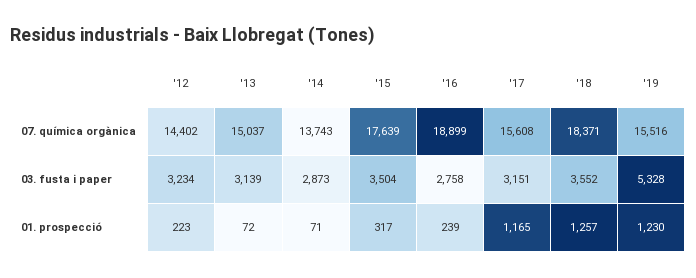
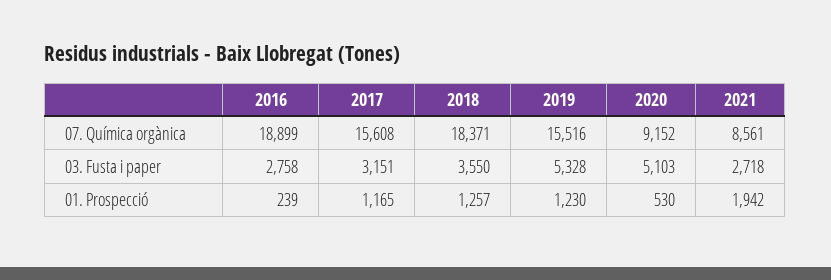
'12, 07. química orgànica: 14402 -> none
'13, 07. química orgànica: 15037 -> none
'14, 07. química orgànica: 13743 -> none
'15, 07. química orgànica: 17639 -> none
'12, 03. fusta i paper: 3234 -> none
'13, 03. fusta i paper: 3139 -> none
'14, 03. fusta i paper: 2873 -> none
'15, 03. fusta i paper: 3504 -> none
'18, 03. fusta i paper: 3552 -> 3550
'12, 01. prospecció: 223 -> none
'13, 01. prospecció: 72 -> none
'14, 01. prospecció: 71 -> none
'15, 01. prospecció: 317 -> none
2020, 07. química orgànica: none -> 9152
2021, 07. química orgànica: none -> 8561
2020, 03. fusta i paper: none -> 5103
2021, 03. fusta i paper: none -> 2718
2020, 01. prospecció: none -> 530
2021, 01. prospecció: none -> 1942

